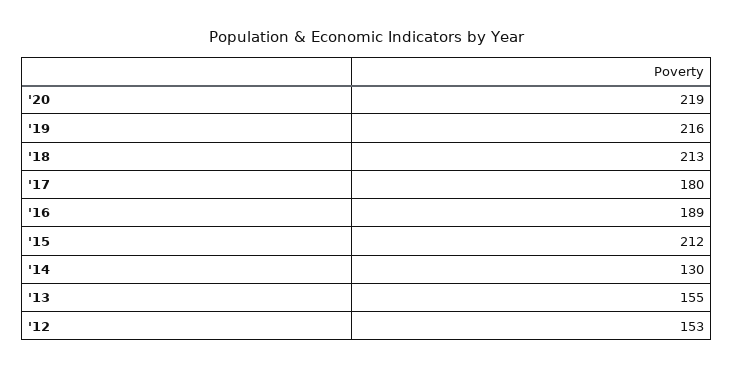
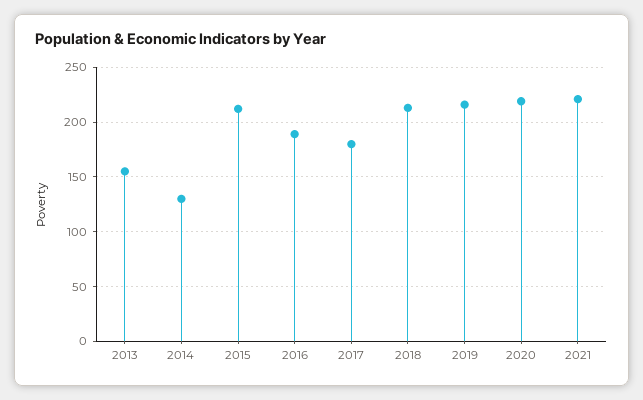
'12: 153 -> none
2021: none -> 220

